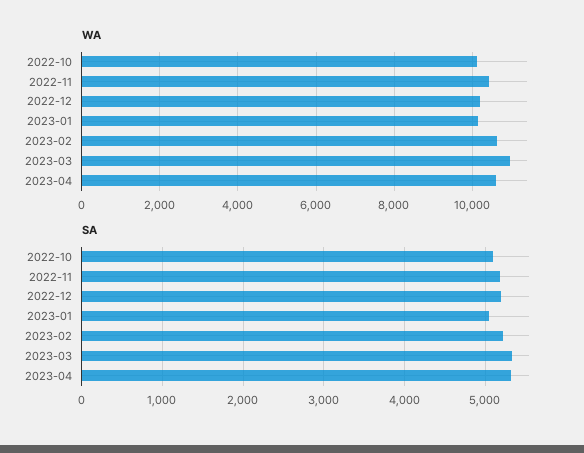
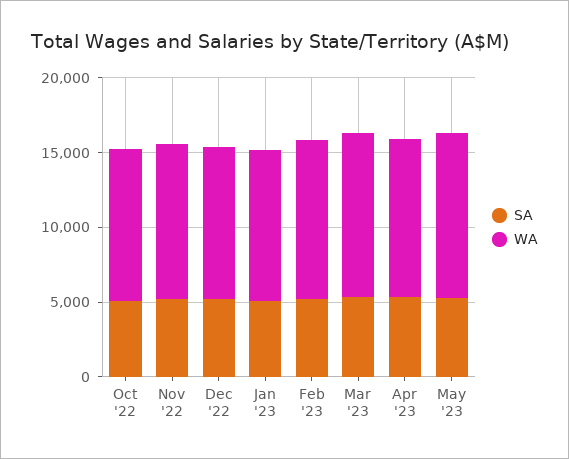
SA, May '23: none -> 5000
WA, May '23: none -> 11000

